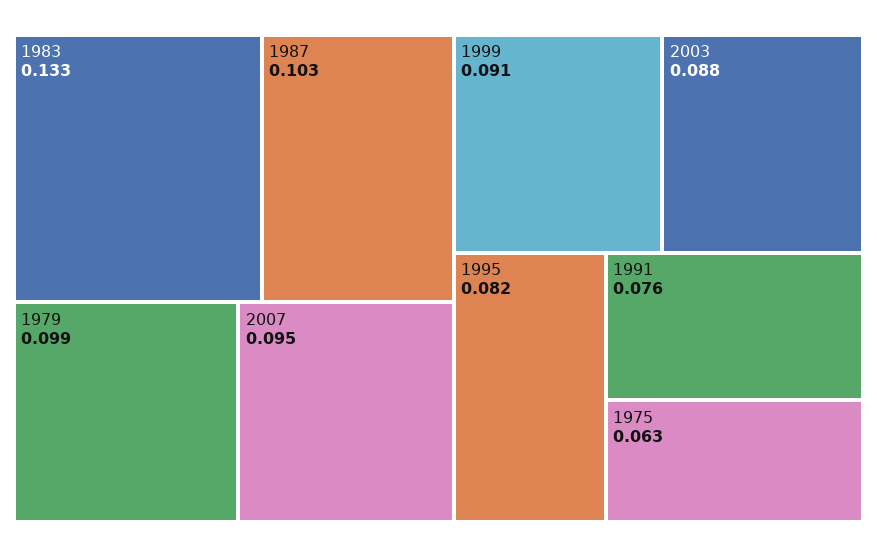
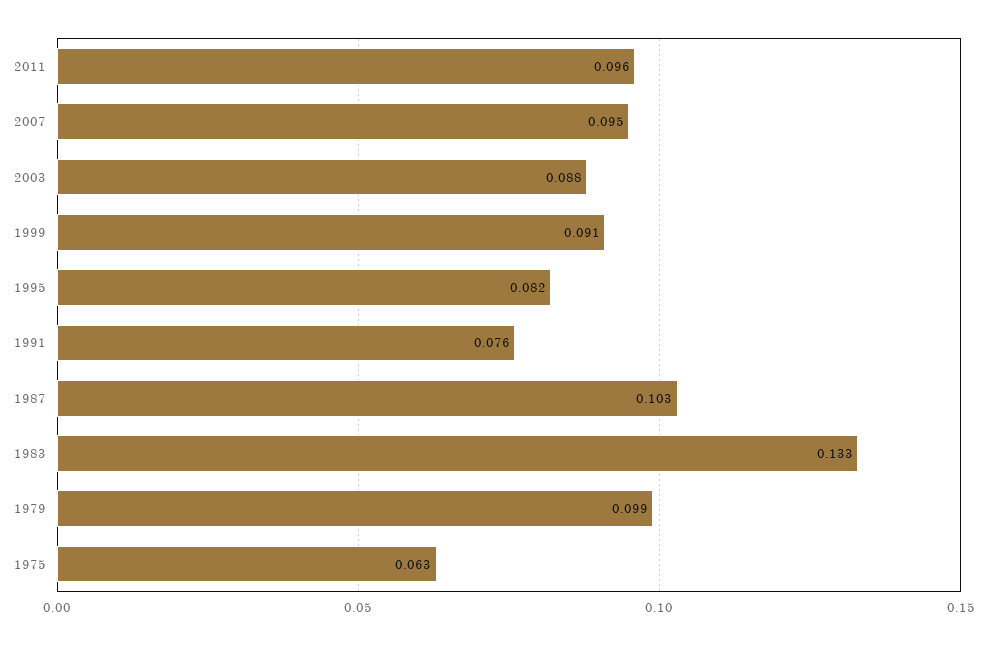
2011: none -> 0.096

